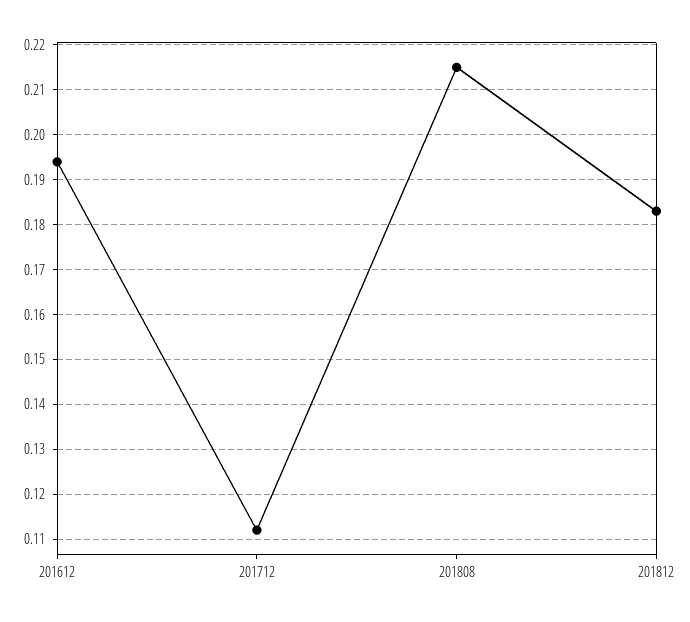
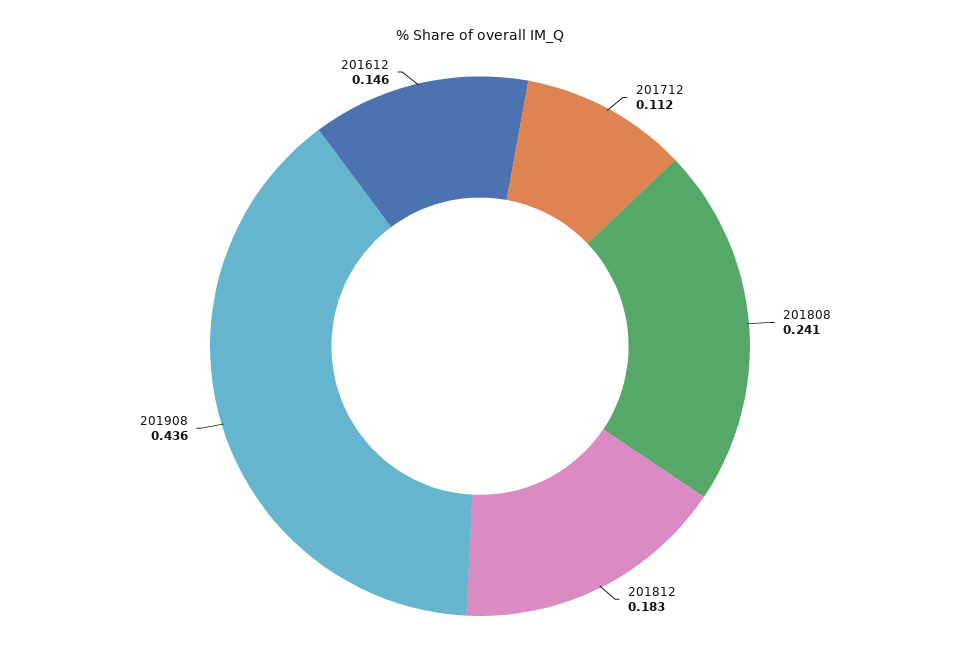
201612: 0.195 -> 0.146
201808: 0.215 -> 0.241
201908: none -> 0.436

